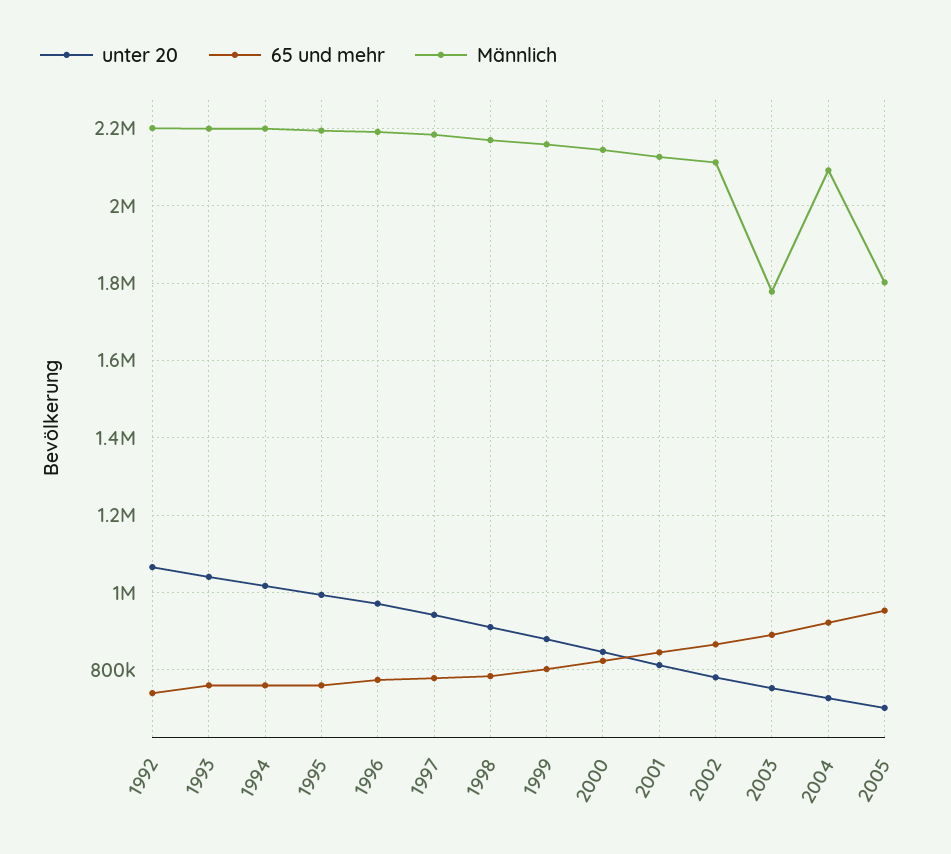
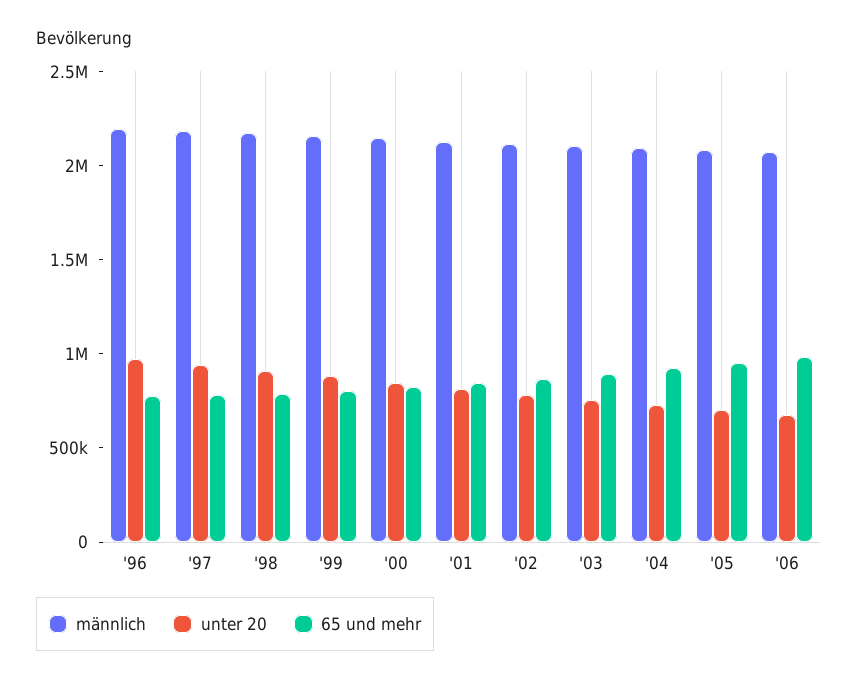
unter 20, 1992: 1060000 -> none
65 und mehr, 1992: 740000 -> none
Männlich, 1992: 2200000 -> none
unter 20, 1993: 1040000 -> none
65 und mehr, 1993: 760000 -> none
Männlich, 1993: 2200000 -> none
unter 20, 1994: 1020000 -> none
65 und mehr, 1994: 760000 -> none
Männlich, 1994: 2200000 -> none
unter 20, 1995: 1000000 -> none
65 und mehr, 1995: 760000 -> none
Männlich, 1995: 2200000 -> none
Männlich, 2003: 1780000 -> 2100000
Männlich, 2005: 1800000 -> 2100000
Männlich, '06: none -> 2100000
unter 20, '06: none -> 700000
65 und mehr, '06: none -> 1000000

